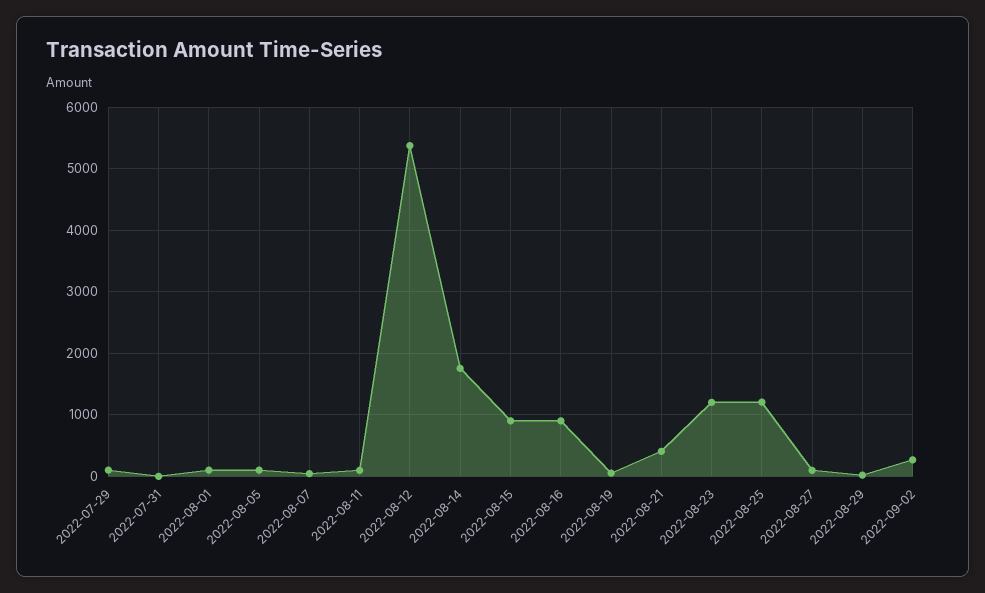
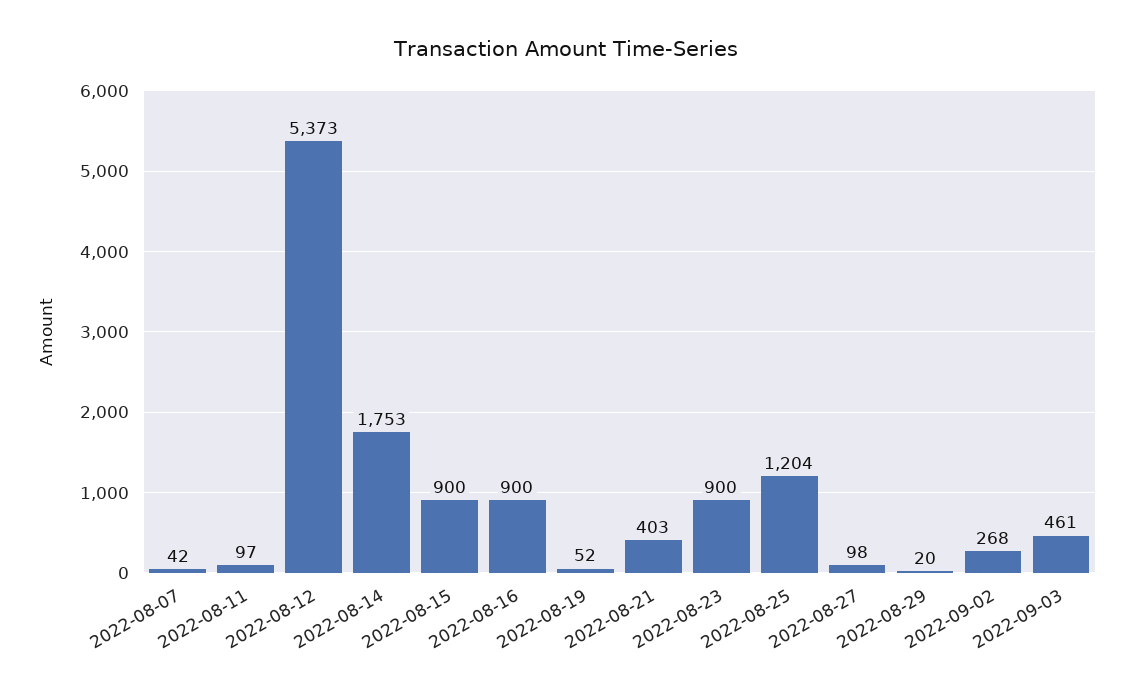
2022-07-29: 100 -> none
2022-07-31: 0 -> none
2022-08-01: 100 -> none
2022-08-05: 100 -> none
2022-08-23: 1200 -> 900
2022-09-03: none -> 461

